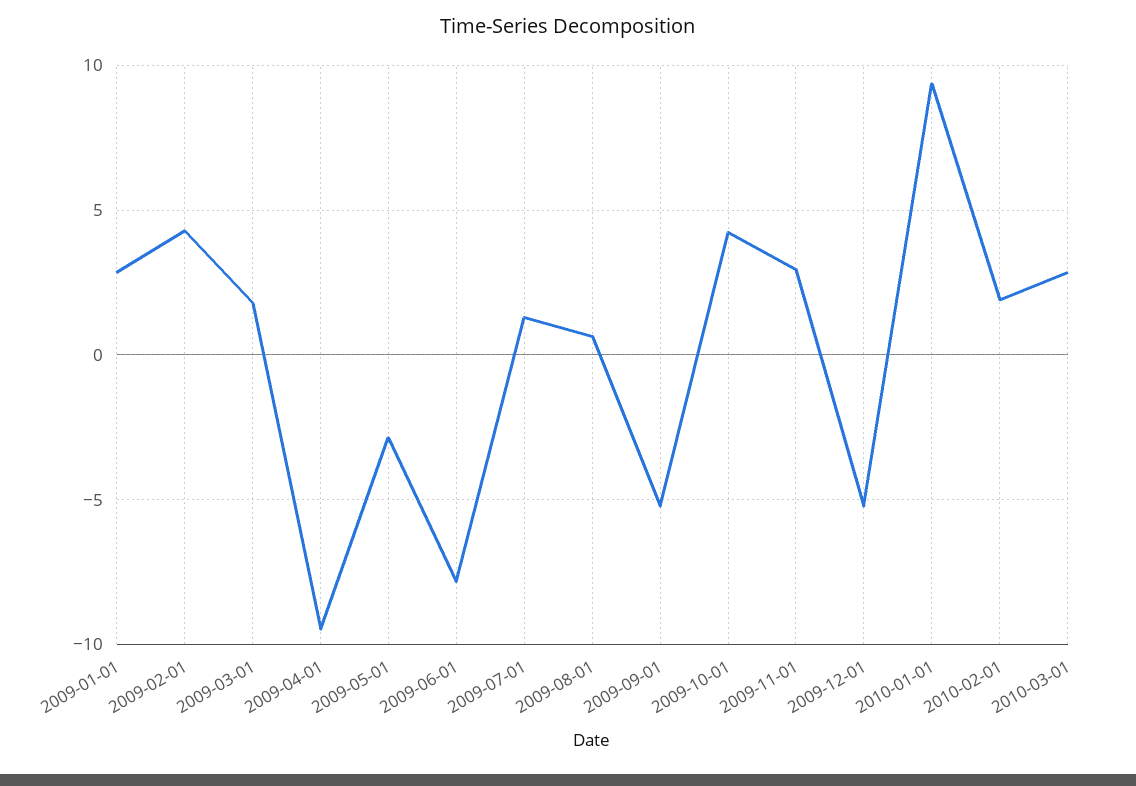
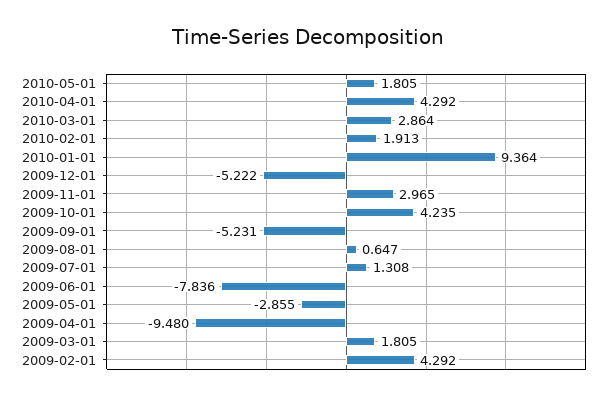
2009-01-01: 3 -> none
2010-05-01: none -> 1.805
2010-04-01: none -> 4.292

